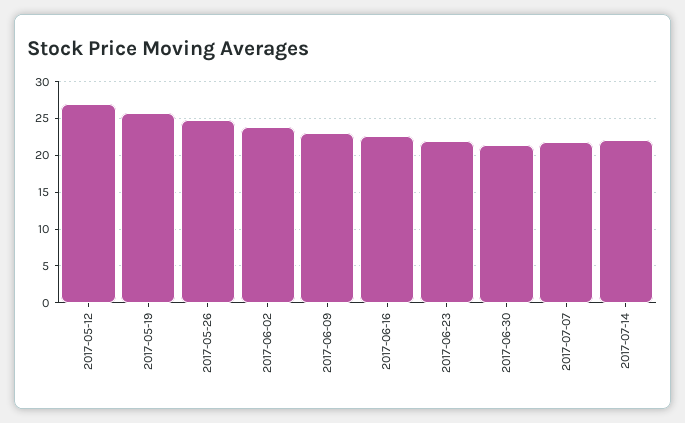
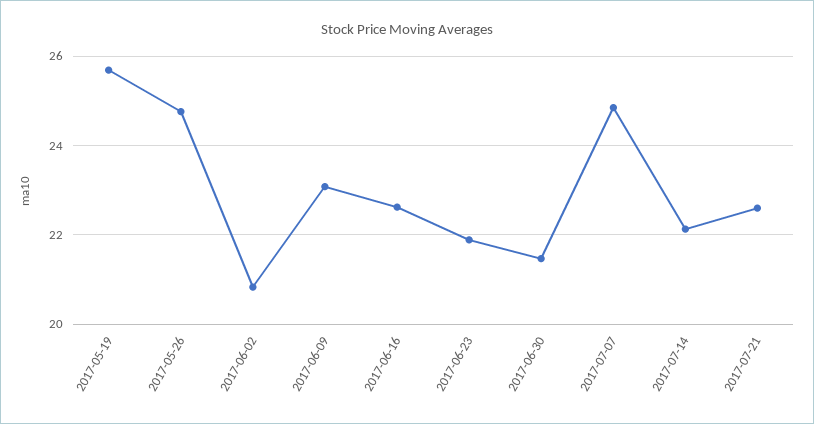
2017-05-12: 27 -> none
2017-06-02: 24 -> 20.8
2017-07-07: 22 -> 24.8
2017-07-21: none -> 22.6

